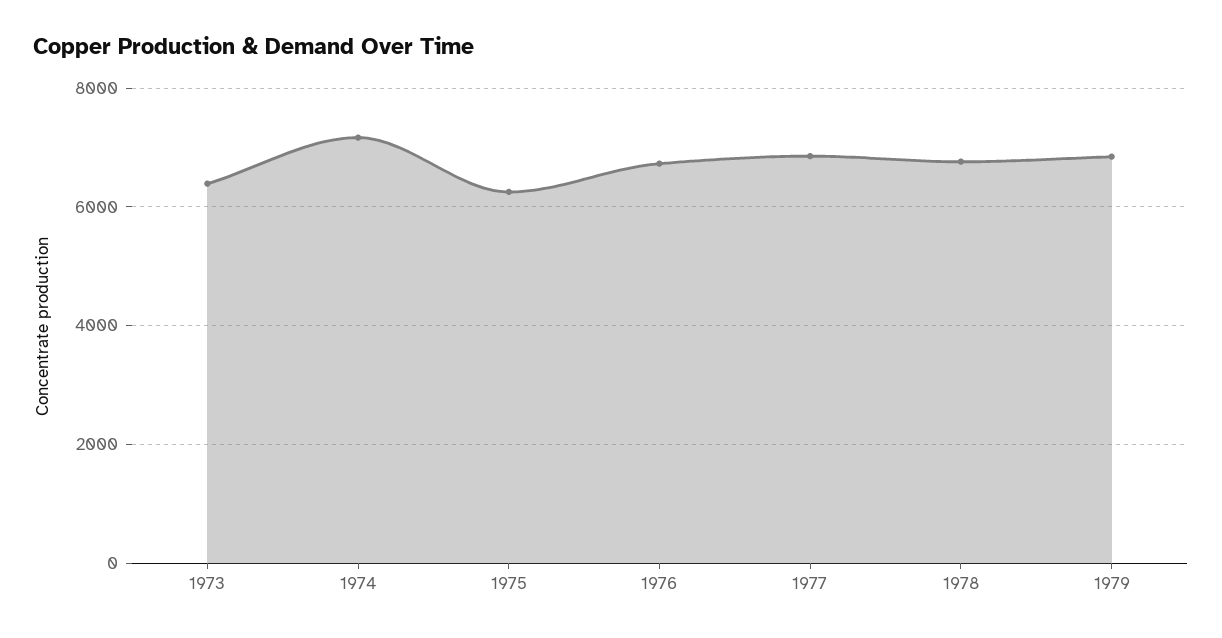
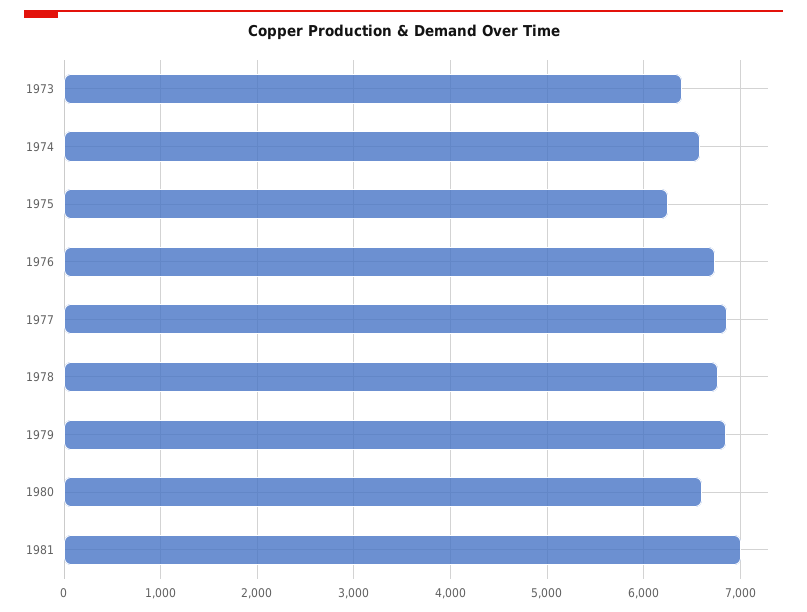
1974: 7200 -> 6600
1980: none -> 6600
1981: none -> 7000

